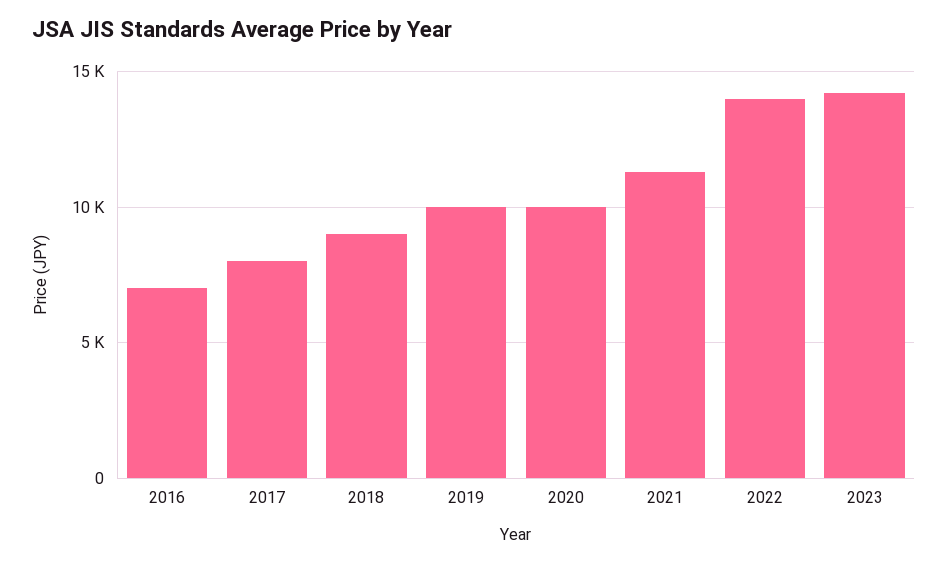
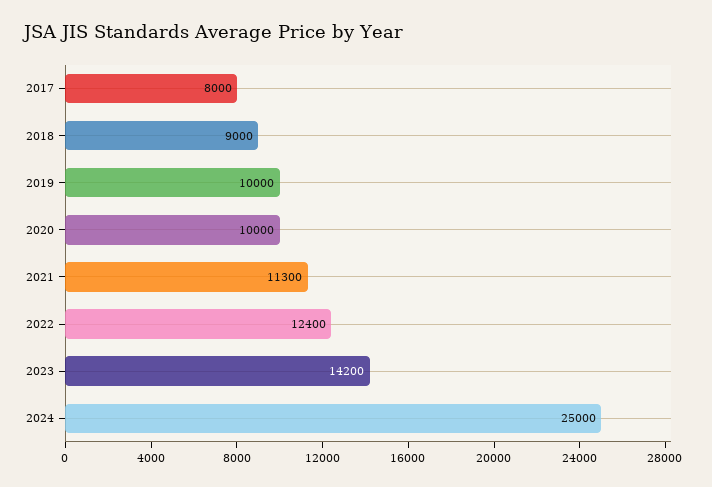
2016: 7000 -> none
2022: 14000 -> 12400
2024: none -> 25000

